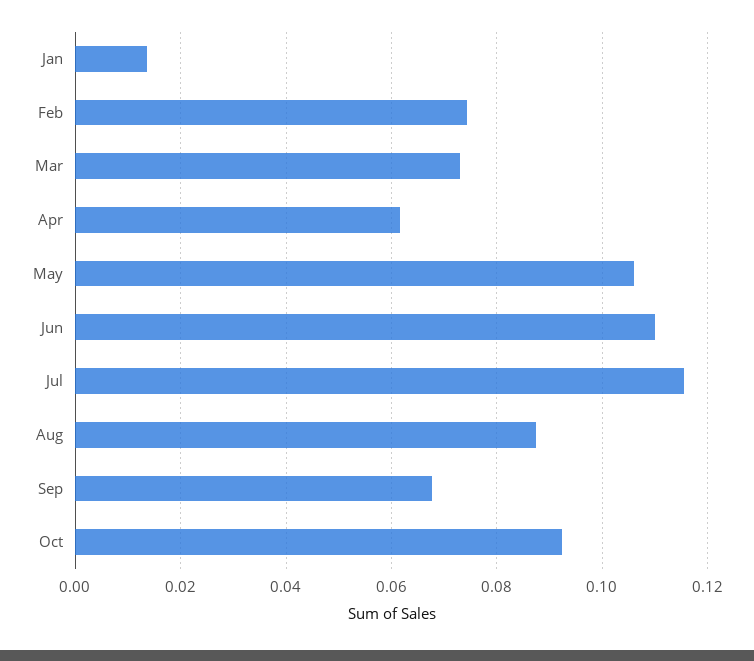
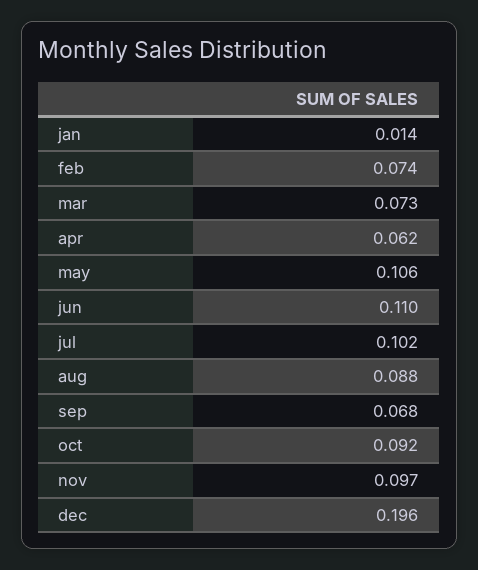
Jul: 0.116 -> 0.102
nov: none -> 0.097
dec: none -> 0.196

